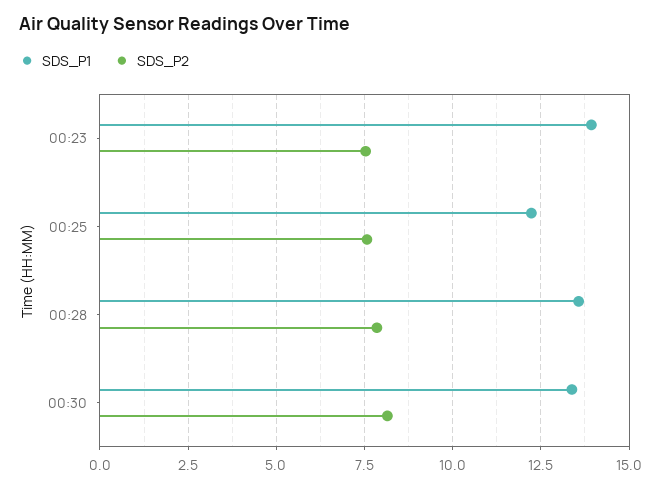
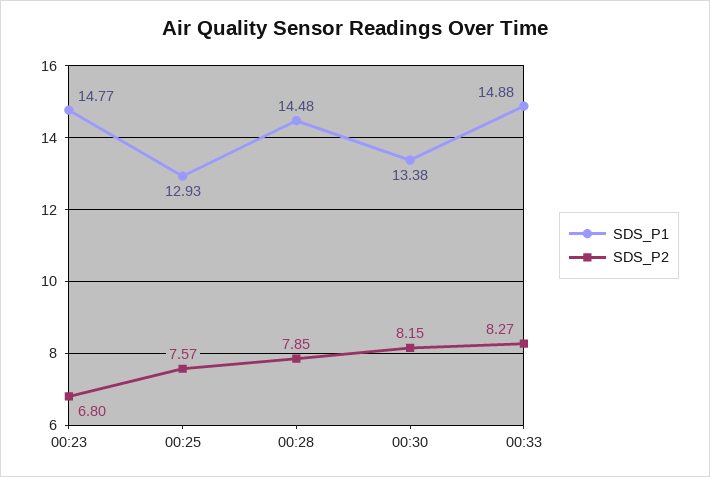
SDS_P1, 00:23: 14 -> 14.77
SDS_P2, 00:23: 7.5 -> 6.8
SDS_P1, 00:25: 12.25 -> 12.93
SDS_P1, 00:28: 13.5 -> 14.48
SDS_P1, 00:33: none -> 14.88
SDS_P2, 00:33: none -> 8.27

